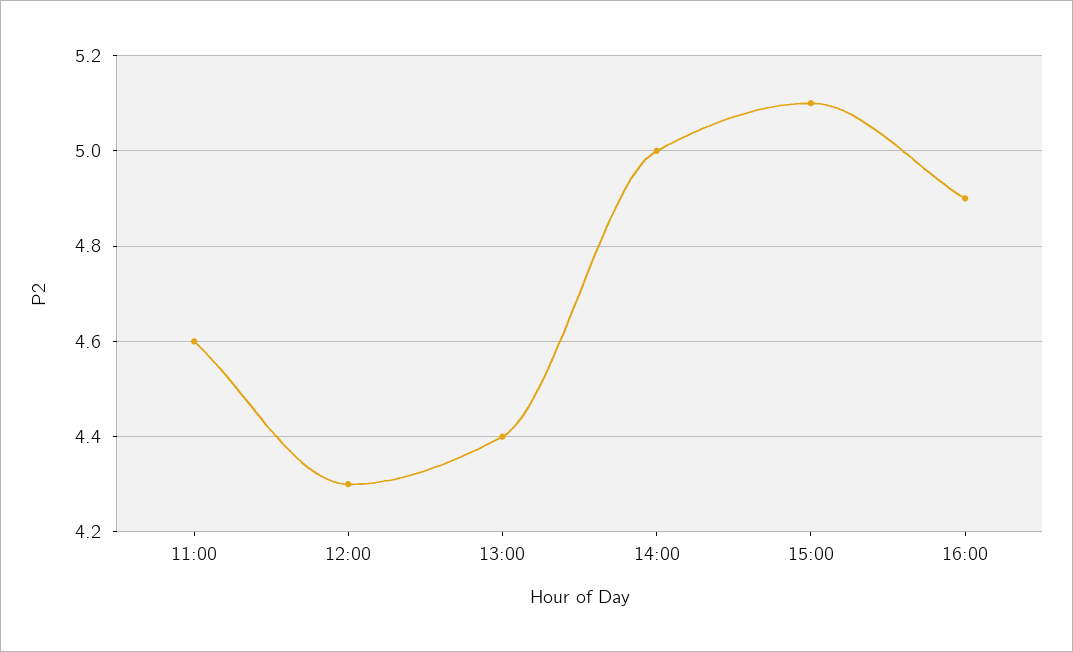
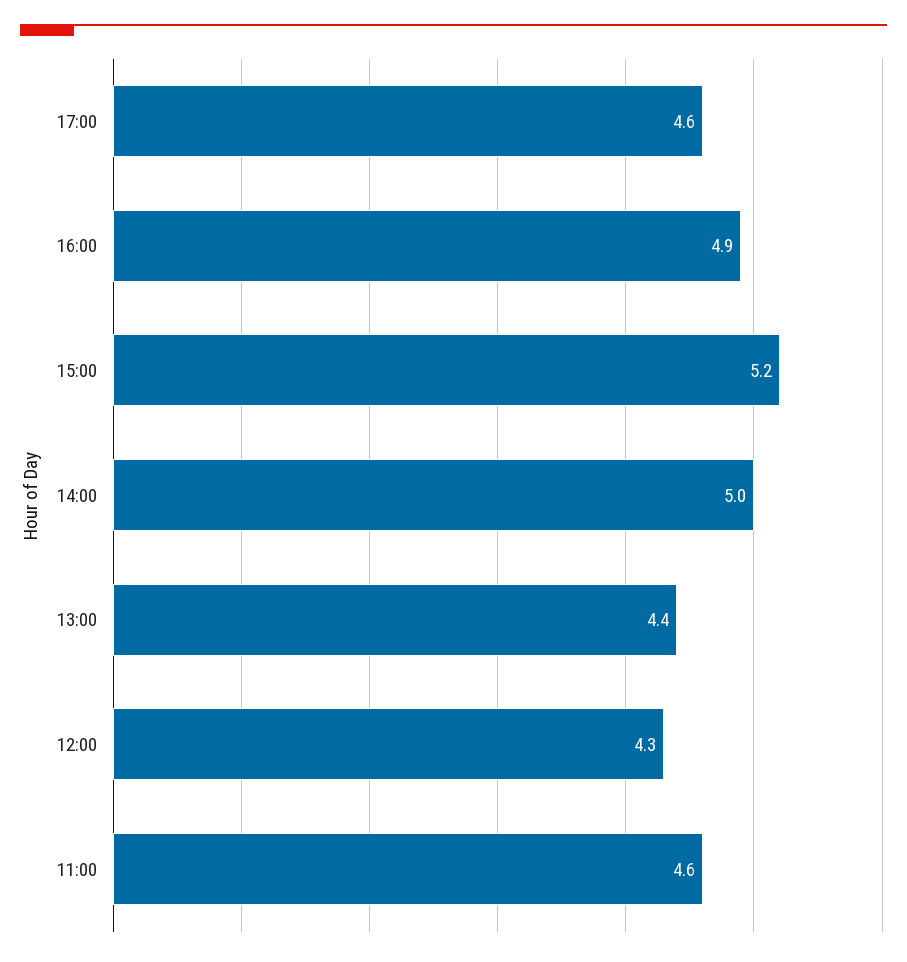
15:00: 5.1 -> 5.2
17:00: none -> 4.6

